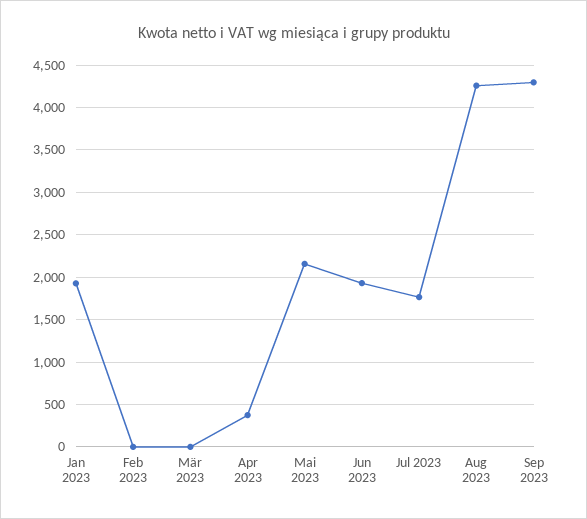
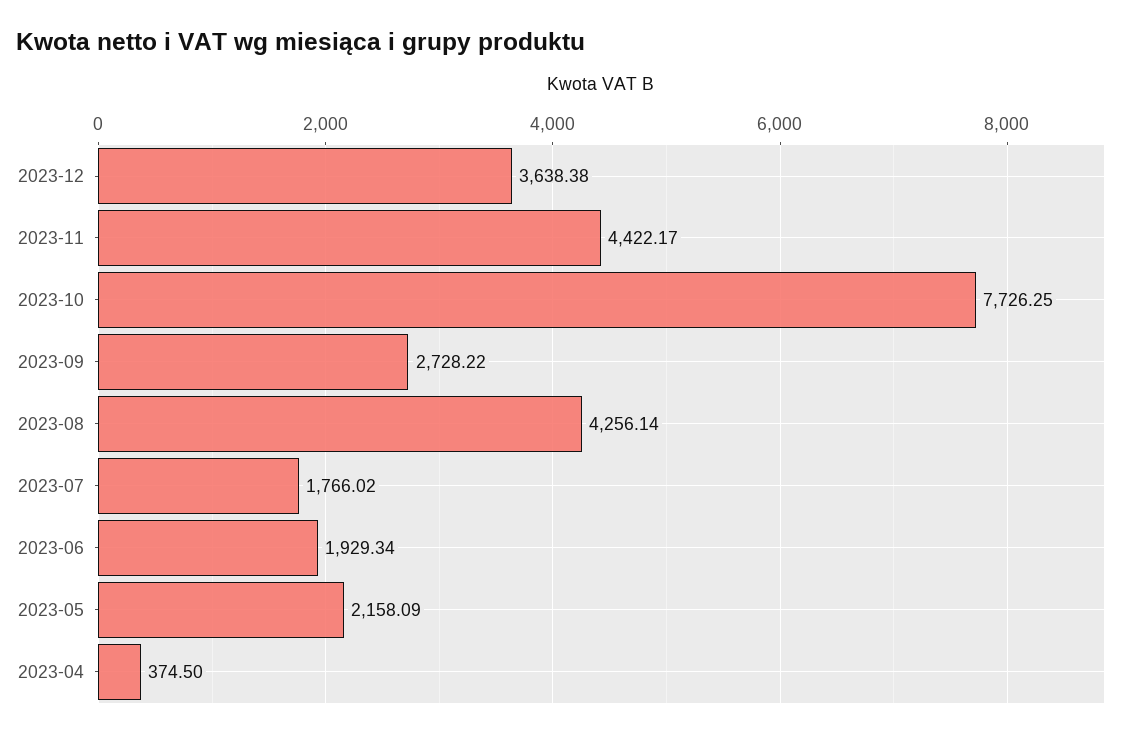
Jan 2023: 1900 -> none
Feb 2023: 0 -> none
Mär 2023: 0 -> none
Sep 2023: 4300 -> 2728.22
2023-12: none -> 3638.38
2023-11: none -> 4422.17
2023-10: none -> 7726.25

